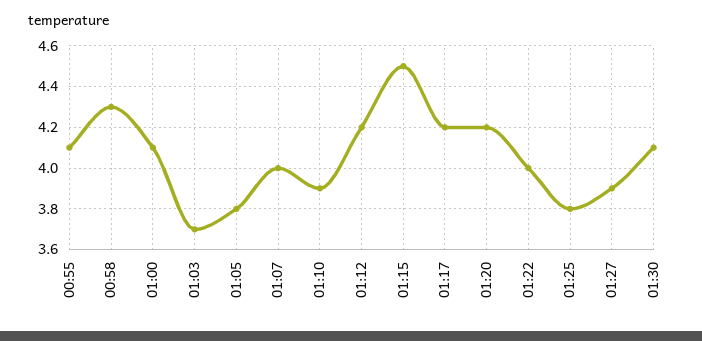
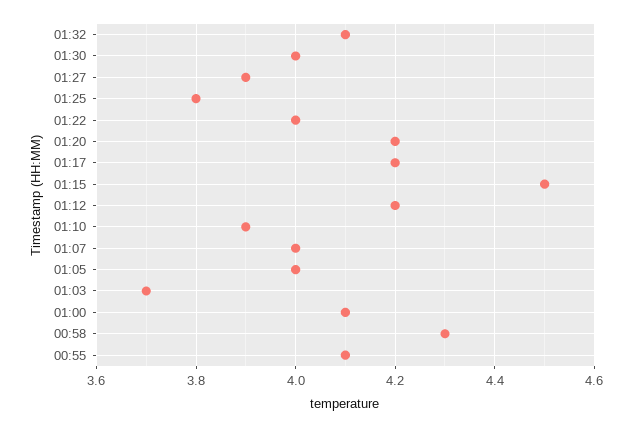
01:05: 3.8 -> 4
01:30: 4.1 -> 4
01:32: none -> 4.1

